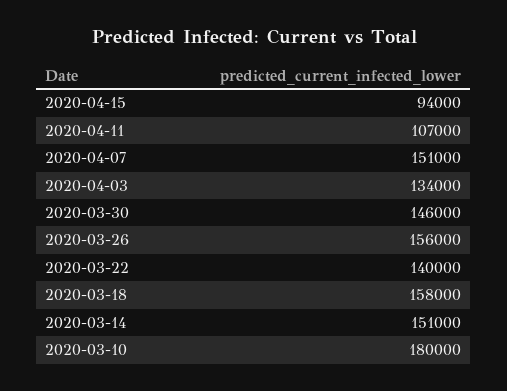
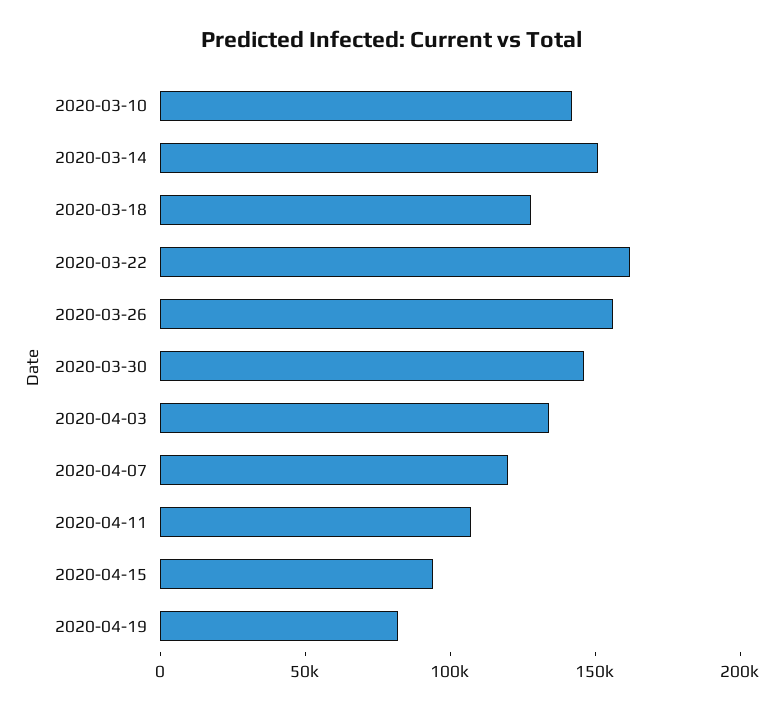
2020-04-07: 151000 -> 120000
2020-03-22: 140000 -> 160000
2020-03-18: 158000 -> 130000
2020-03-10: 180000 -> 140000
2020-04-19: none -> 80000

